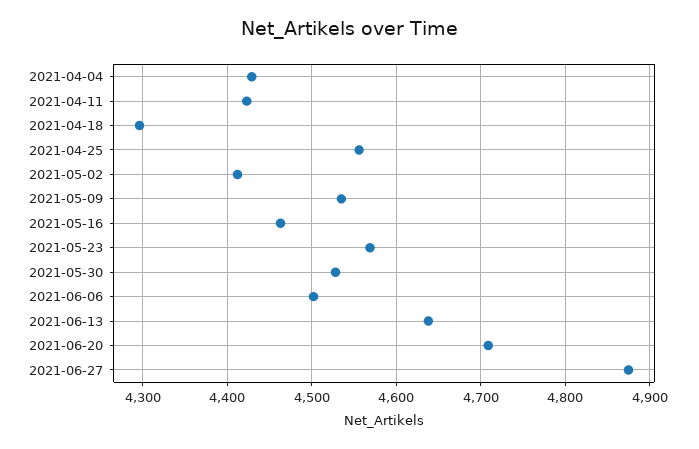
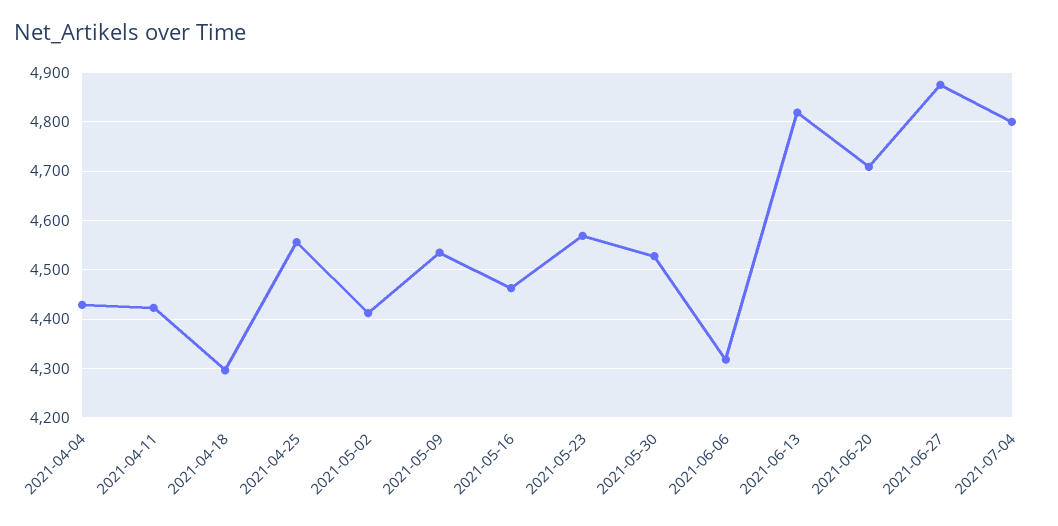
2021-06-06: 4500 -> 4320
2021-06-13: 4640 -> 4820
2021-07-04: none -> 4800

